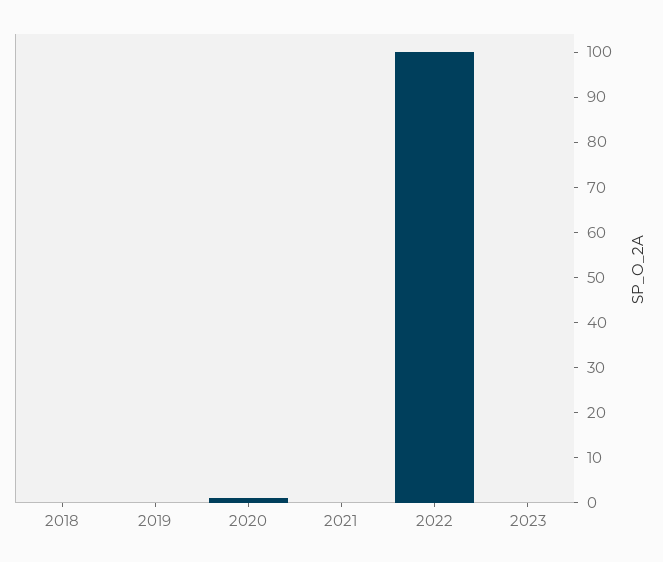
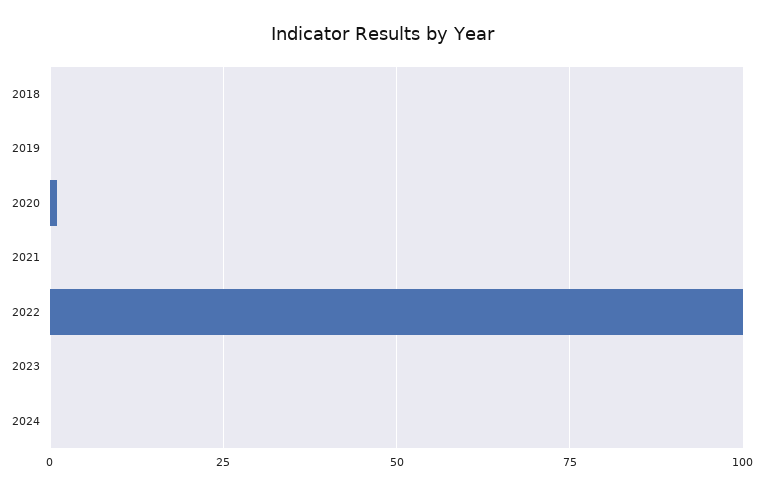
2024: none -> 0

